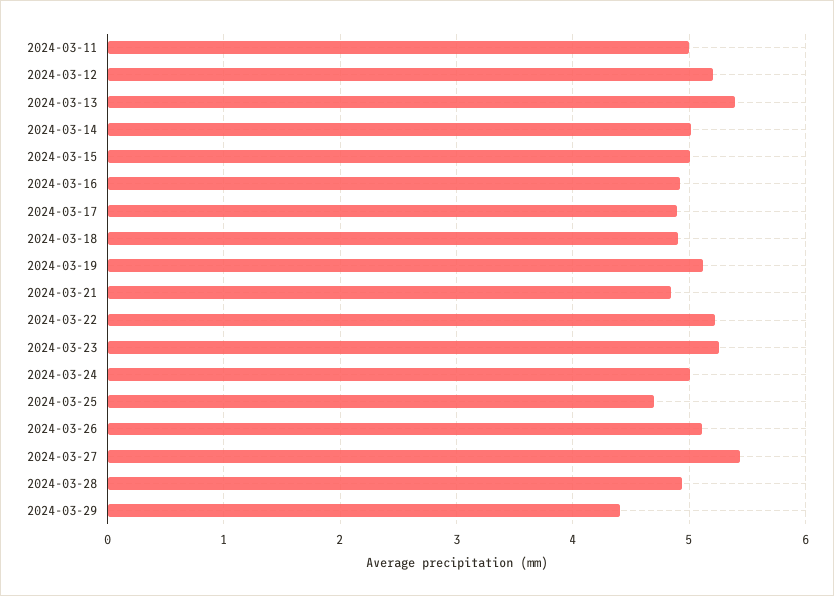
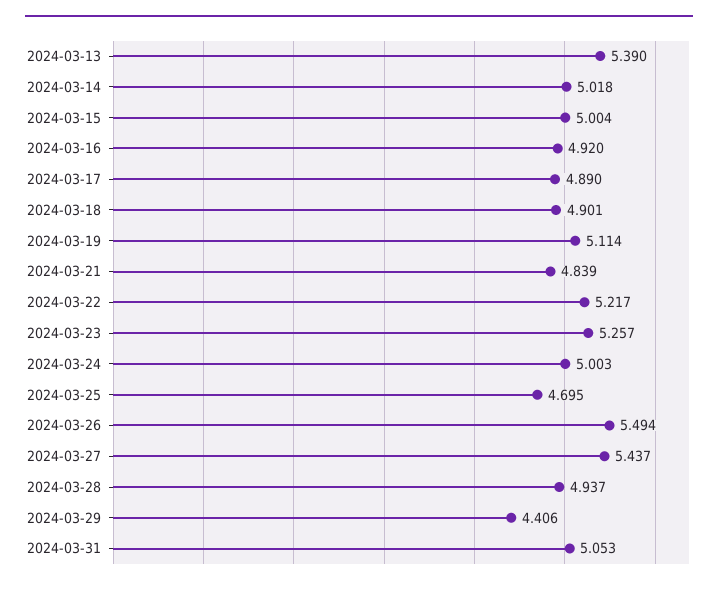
2024-03-11: 5 -> none
2024-03-12: 5.2 -> none
2024-03-26: 5.1 -> 5.494
2024-03-31: none -> 5.053

